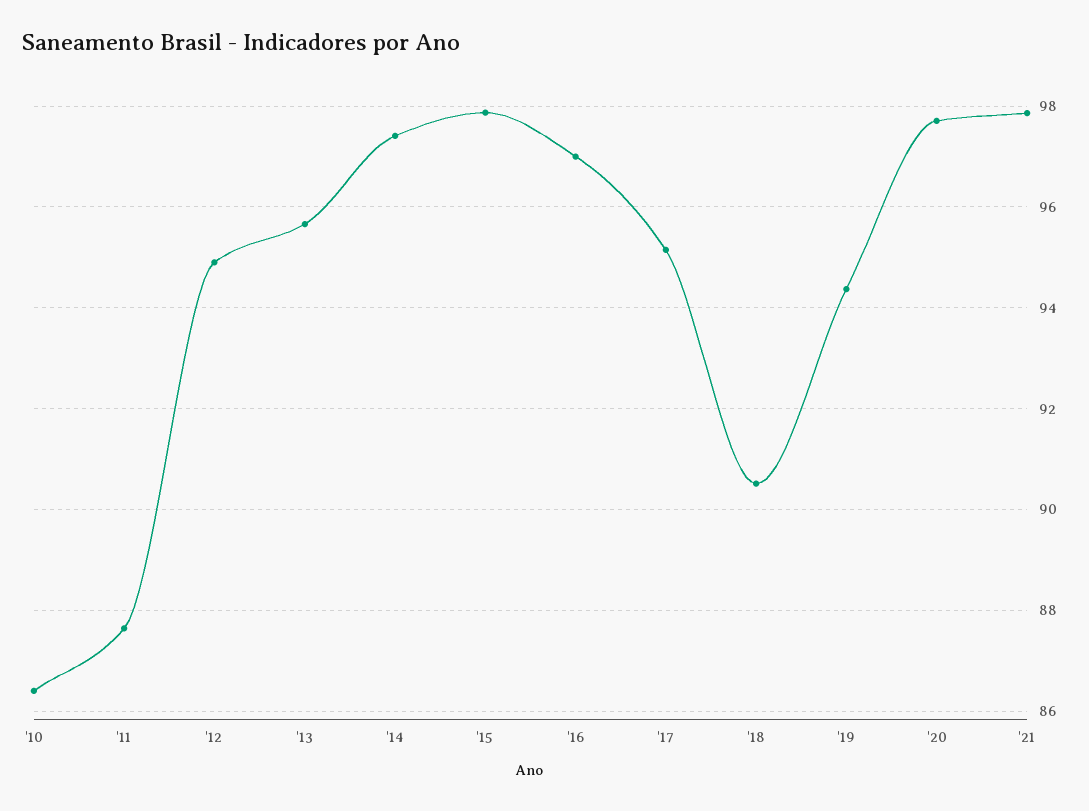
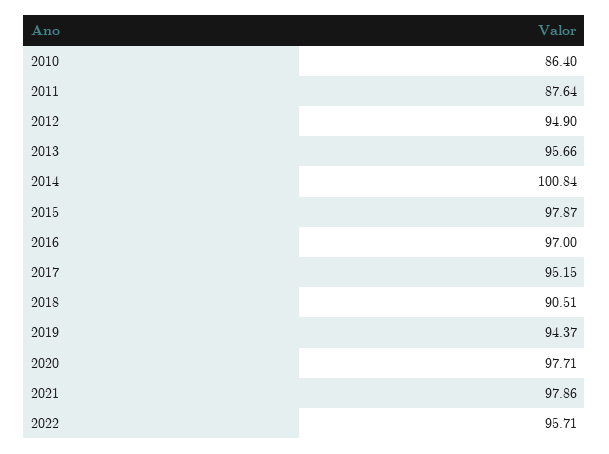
'14: 97.4 -> 100.84
2022: none -> 95.71

